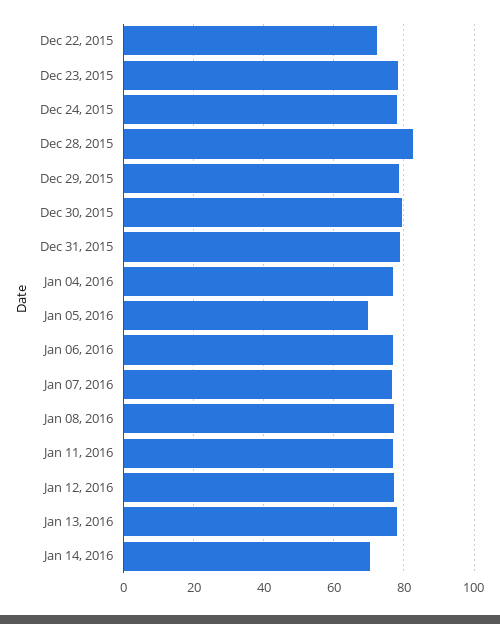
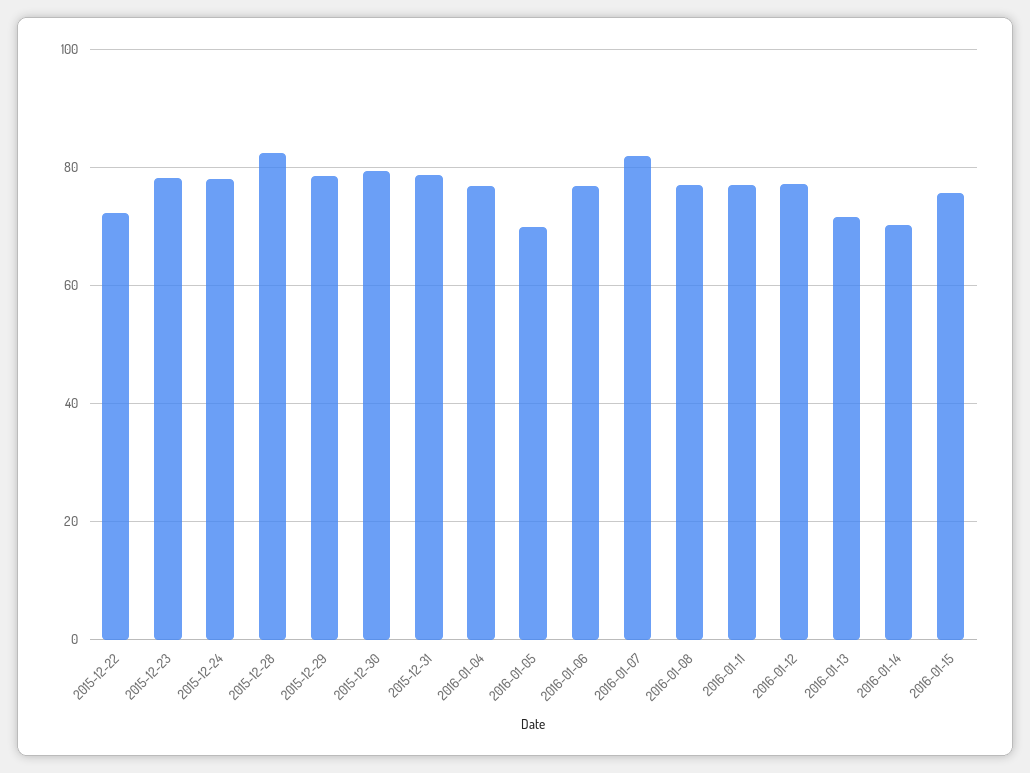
Jan 07, 2016: 76 -> 82
Jan 13, 2016: 78 -> 72
2016-01-15: none -> 76

